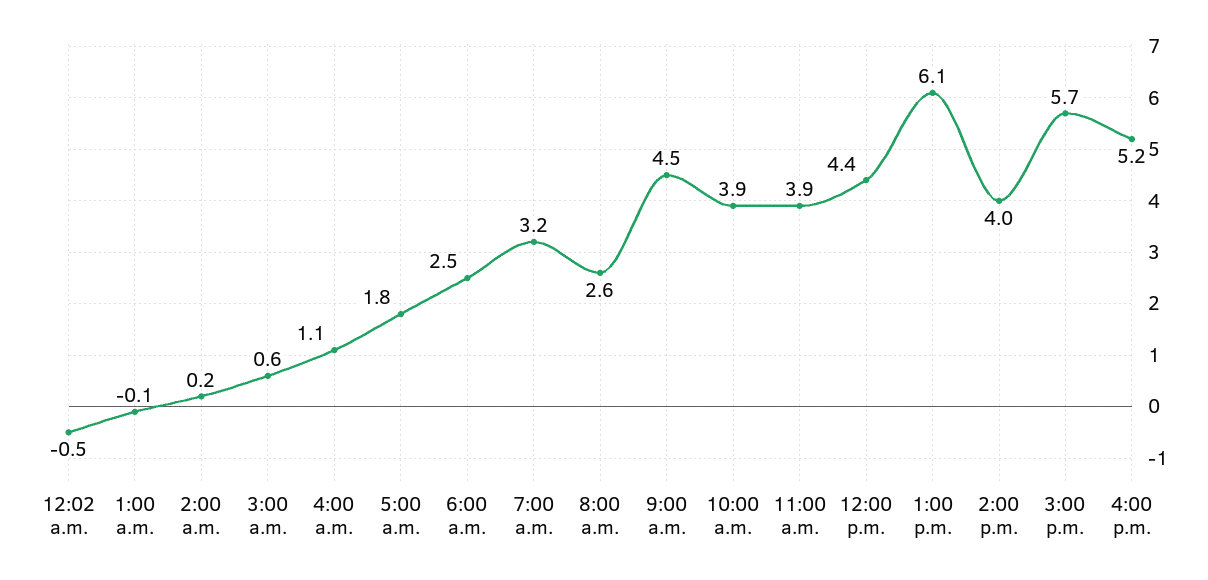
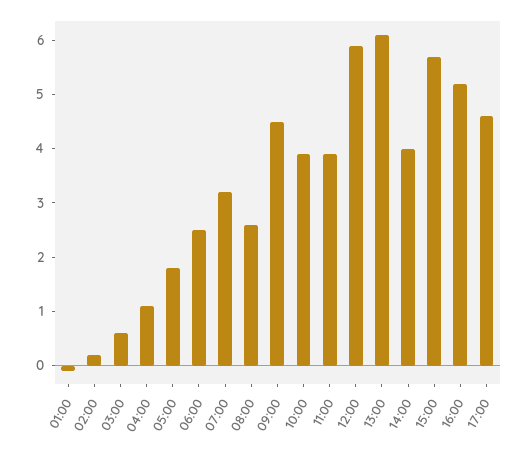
12:02 a.m.: -0.5 -> none
12:00 p.m.: 4.4 -> 6
17:00: none -> 4.5

